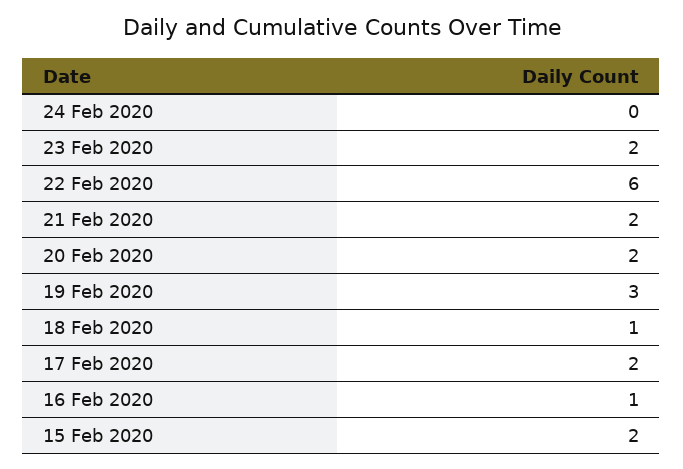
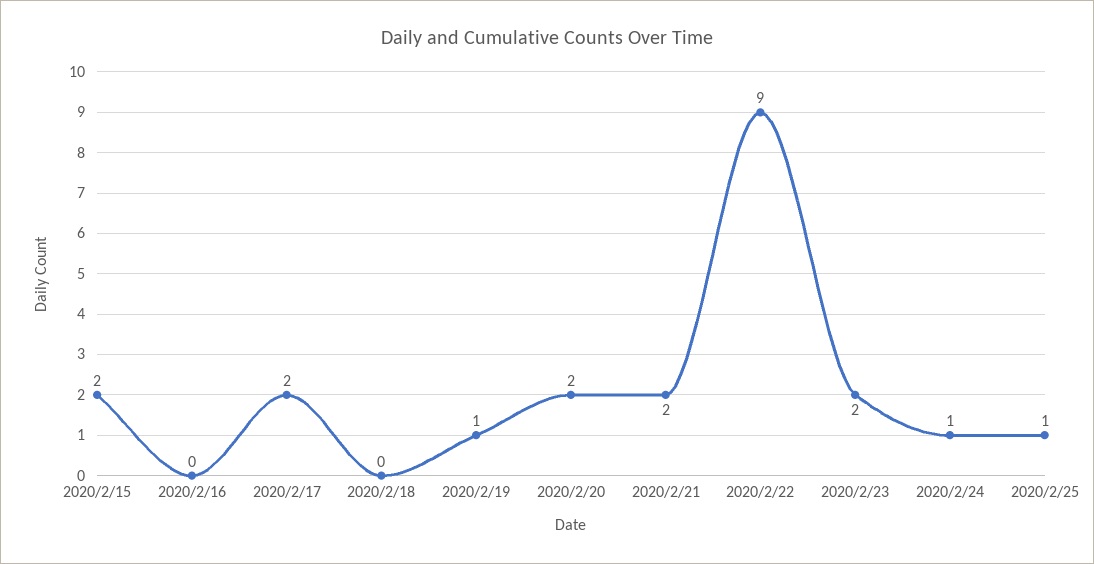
24 Feb 2020: 0 -> 1
22 Feb 2020: 6 -> 9
19 Feb 2020: 3 -> 1
18 Feb 2020: 1 -> 0
16 Feb 2020: 1 -> 0
2020/2/25: none -> 1

